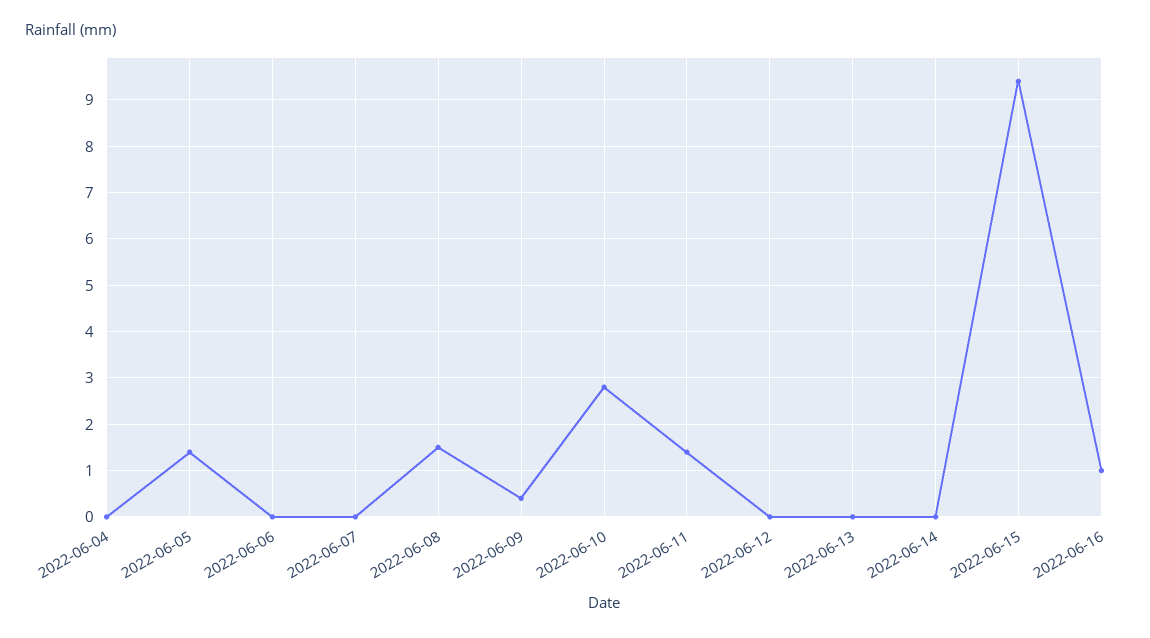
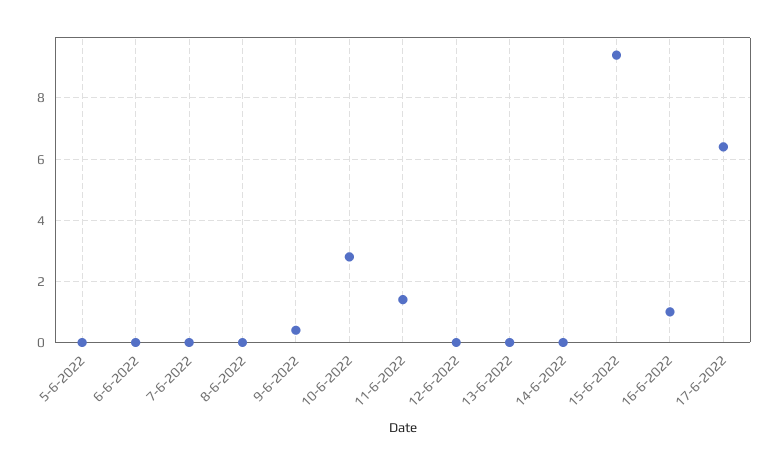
2022-06-04: 0 -> none
2022-06-05: 1.5 -> 0
2022-06-08: 1.5 -> 0
17-6-2022: none -> 6.5

